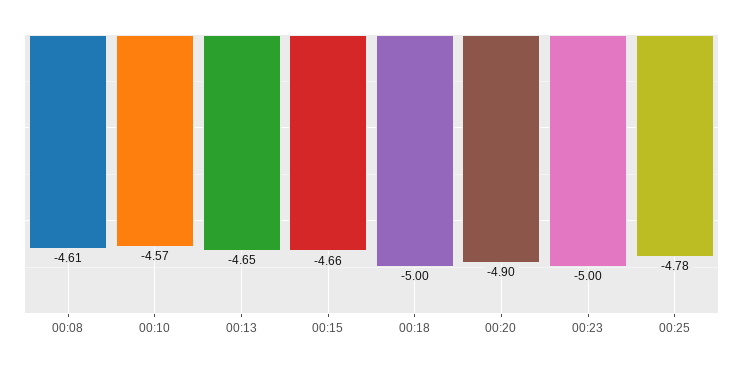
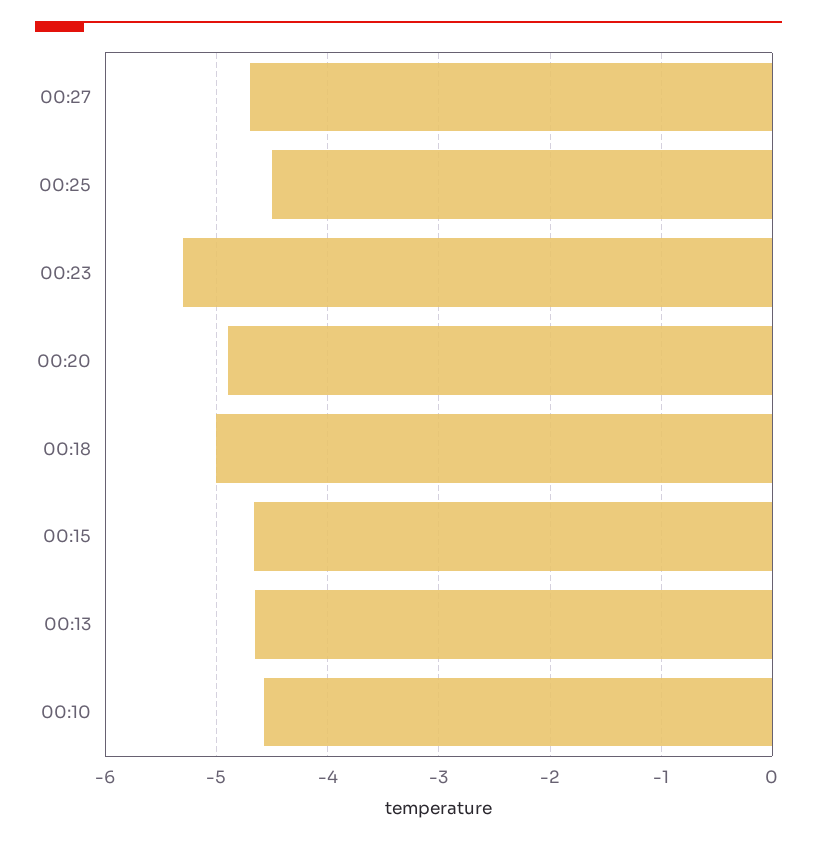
00:08: -4.61 -> none
00:23: -5 -> -5.3
00:25: -4.78 -> -4.5
00:27: none -> -4.7

